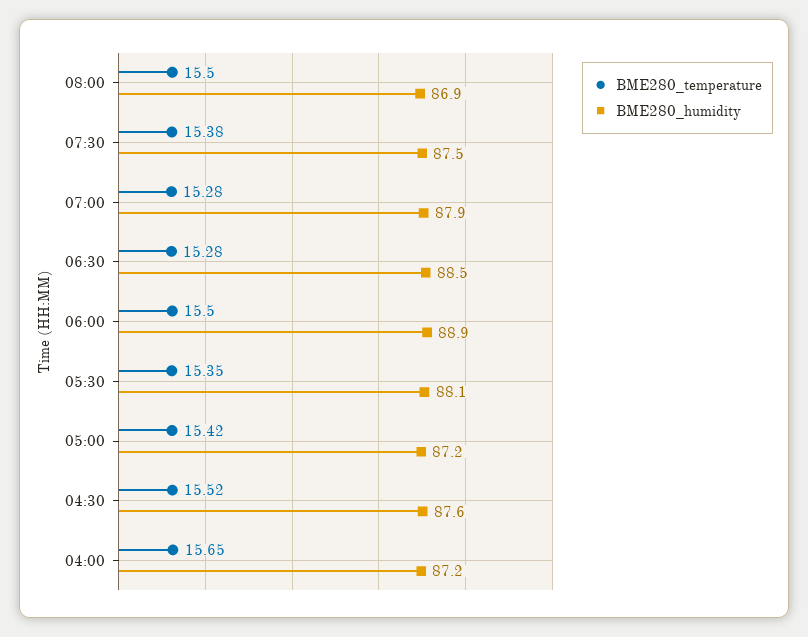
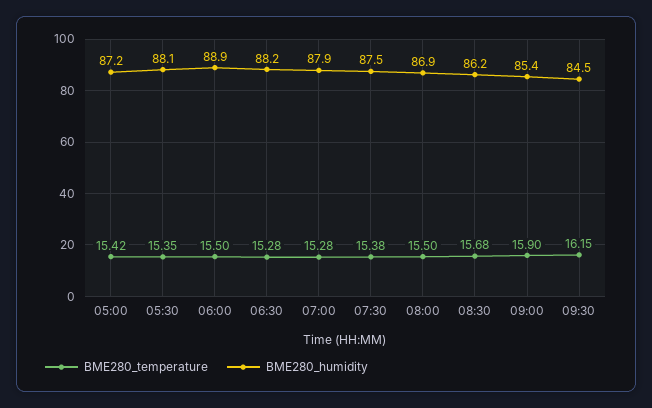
BME280_humidity, 06:30: 88.5 -> 88.2
BME280_temperature, 04:30: 15.52 -> none
BME280_humidity, 04:30: 87.6 -> none
BME280_temperature, 04:00: 15.65 -> none
BME280_humidity, 04:00: 87.2 -> none
BME280_temperature, 08:30: none -> 15.68
BME280_humidity, 08:30: none -> 86.2
BME280_temperature, 09:00: none -> 15.9
BME280_humidity, 09:00: none -> 85.4
BME280_temperature, 09:30: none -> 16.15
BME280_humidity, 09:30: none -> 84.5

